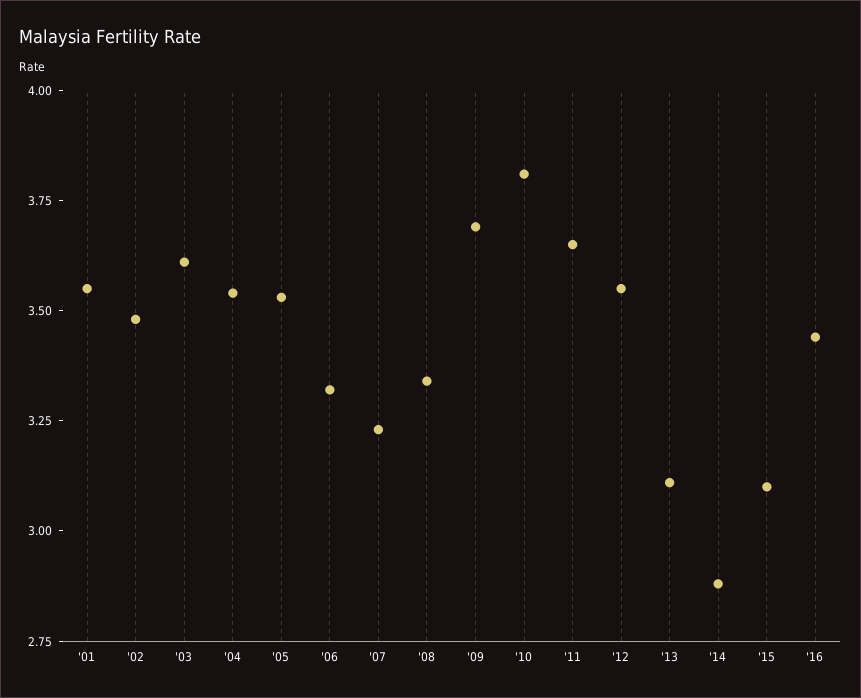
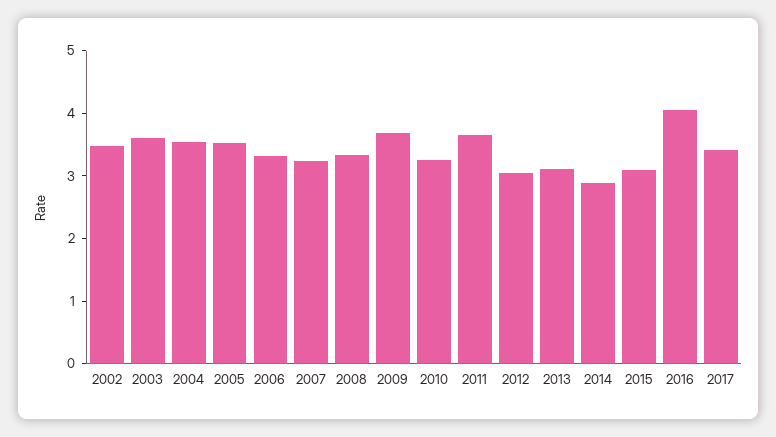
'01: 3.55 -> none
'10: 3.8 -> 3.2
'12: 3.55 -> 3
'16: 3.45 -> 4
2017: none -> 3.4

